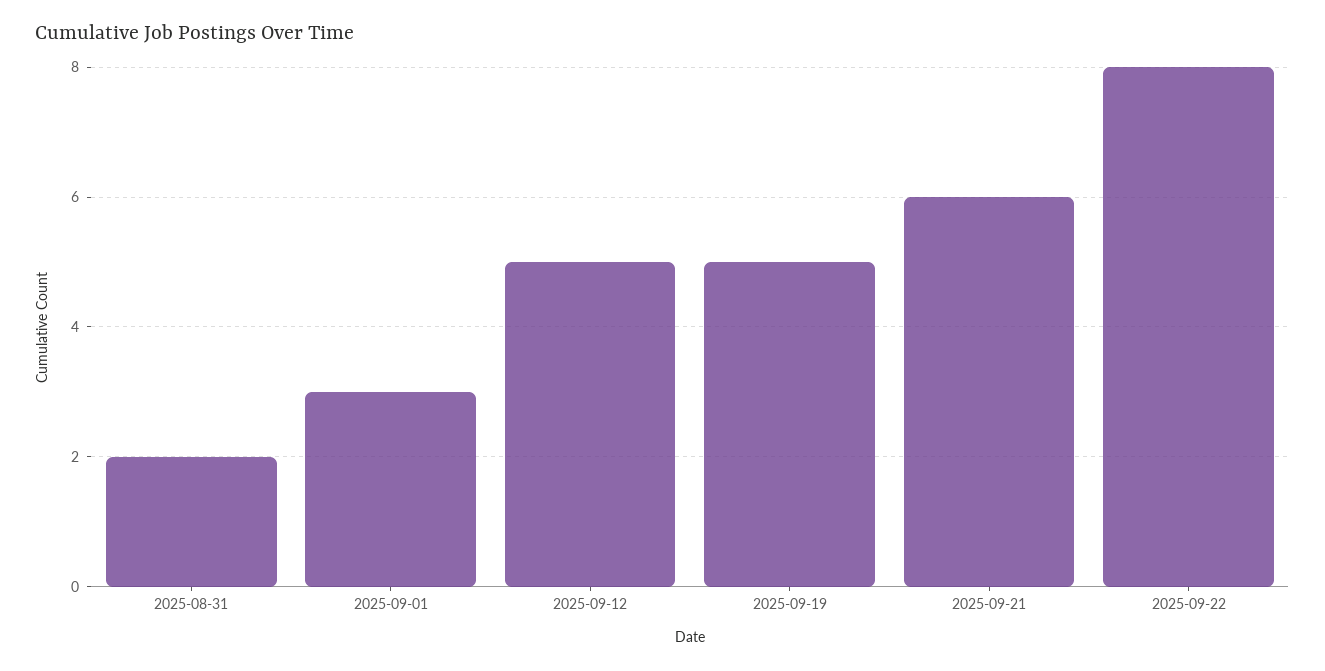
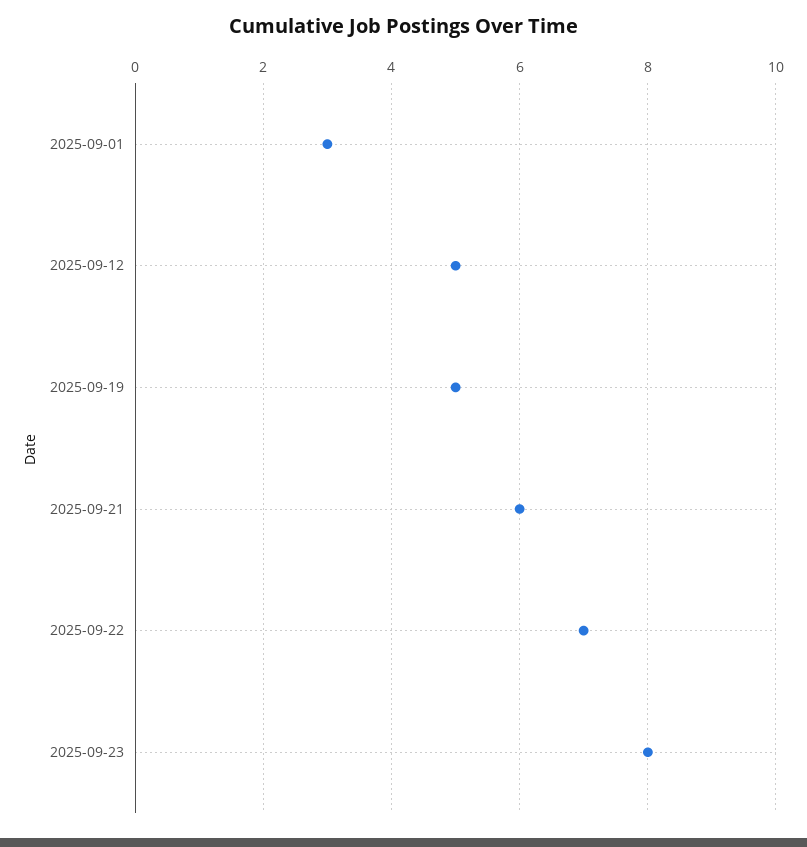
2025-08-31: 2 -> none
2025-09-22: 8 -> 7
2025-09-23: none -> 8

